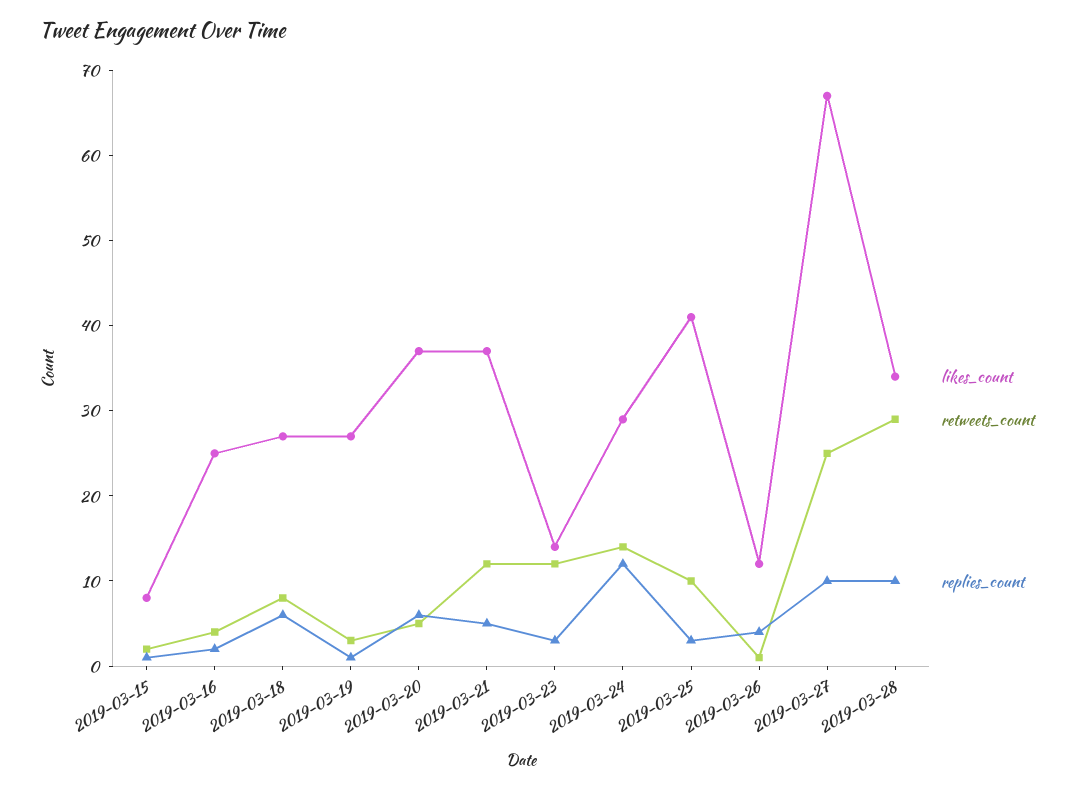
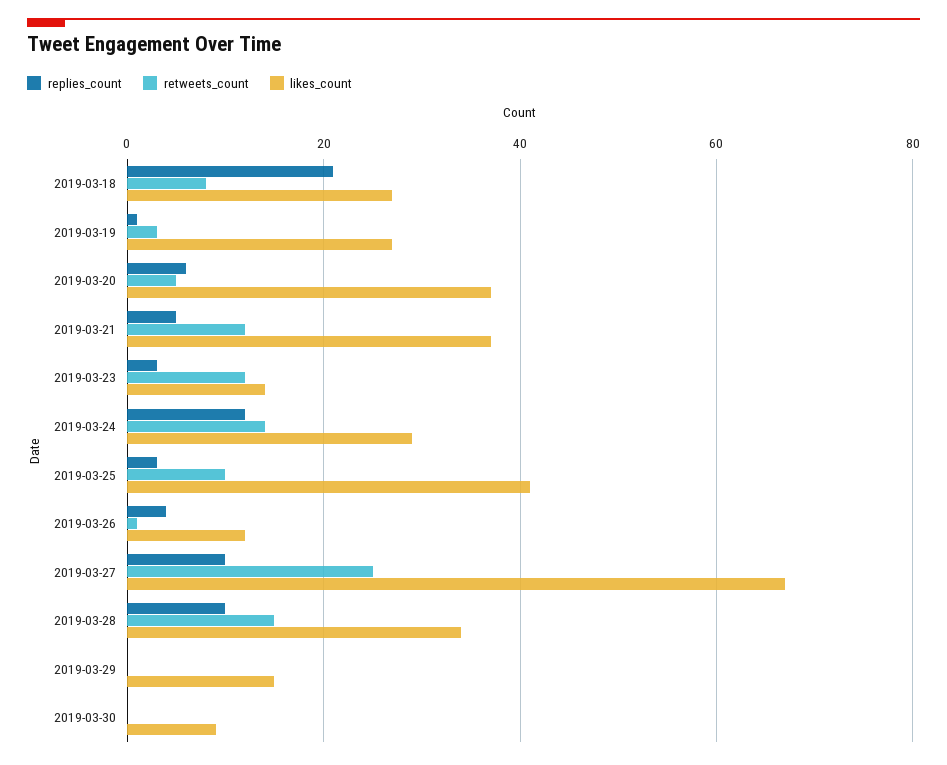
likes_count, 2019-03-15: 8 -> none
retweets_count, 2019-03-15: 2 -> none
replies_count, 2019-03-15: 1 -> none
likes_count, 2019-03-16: 25 -> none
retweets_count, 2019-03-16: 4 -> none
replies_count, 2019-03-16: 2 -> none
replies_count, 2019-03-18: 6 -> 20
retweets_count, 2019-03-28: 29 -> 15
replies_count, 2019-03-29: none -> 0
retweets_count, 2019-03-29: none -> 0
likes_count, 2019-03-29: none -> 15
replies_count, 2019-03-30: none -> 0
retweets_count, 2019-03-30: none -> 0
likes_count, 2019-03-30: none -> 10

